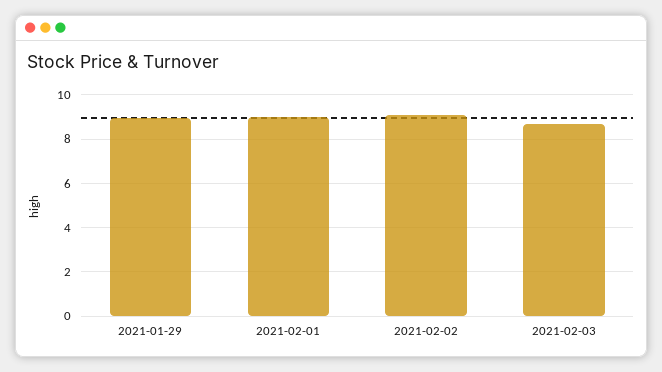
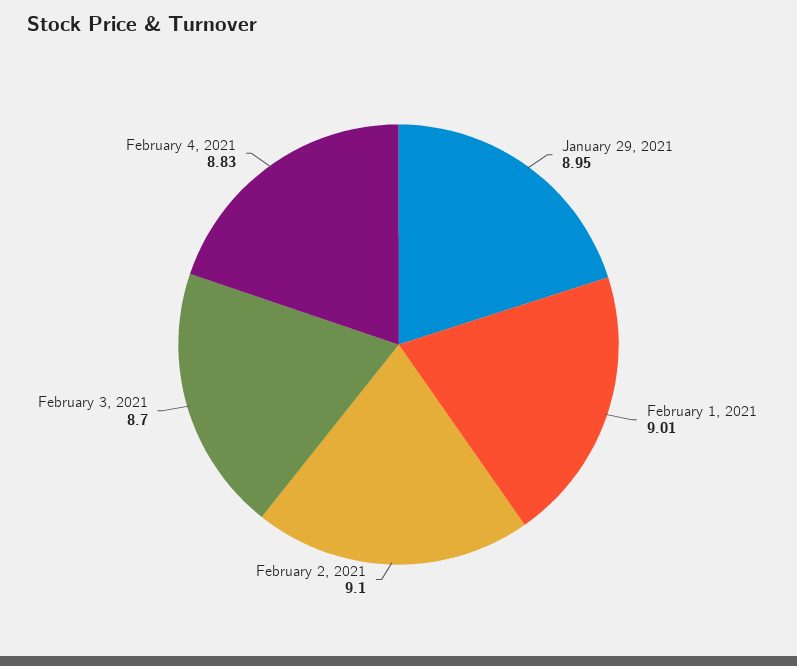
February 4, 2021: none -> 8.83

